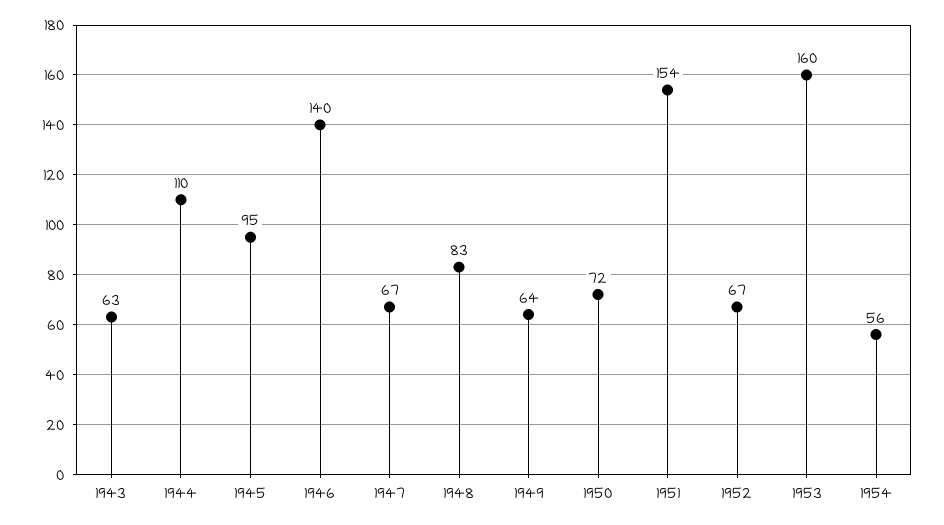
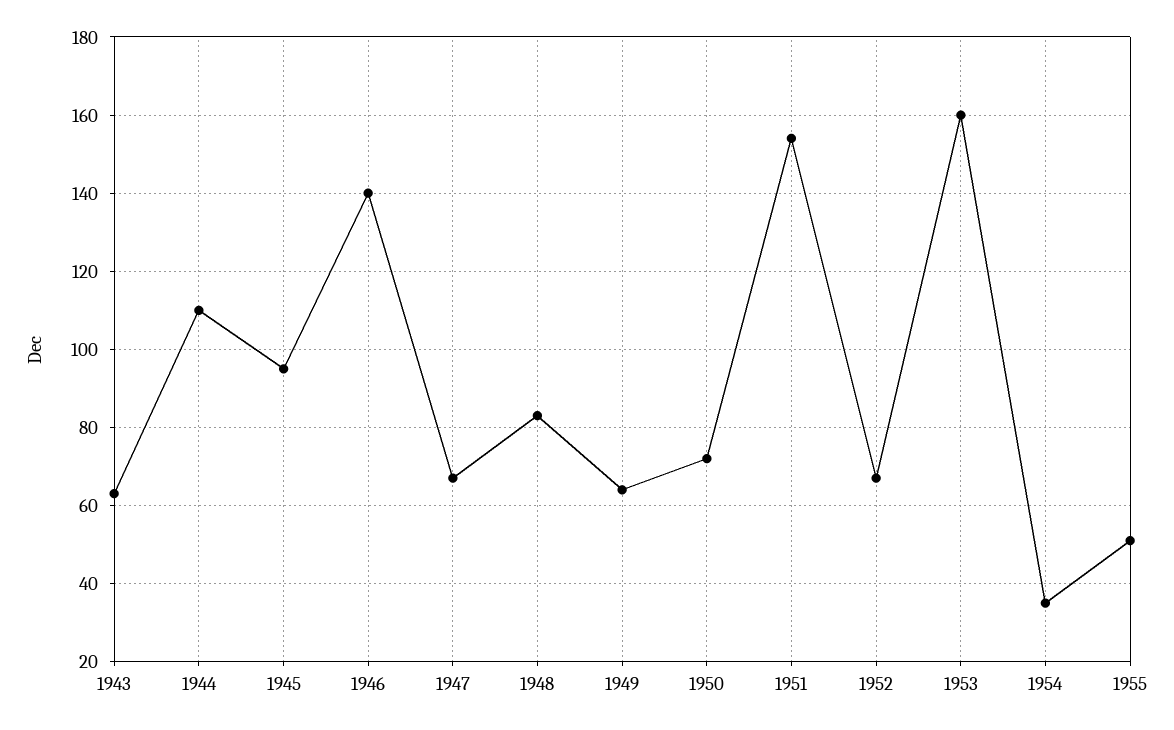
1954: 56 -> 35
1955: none -> 50

